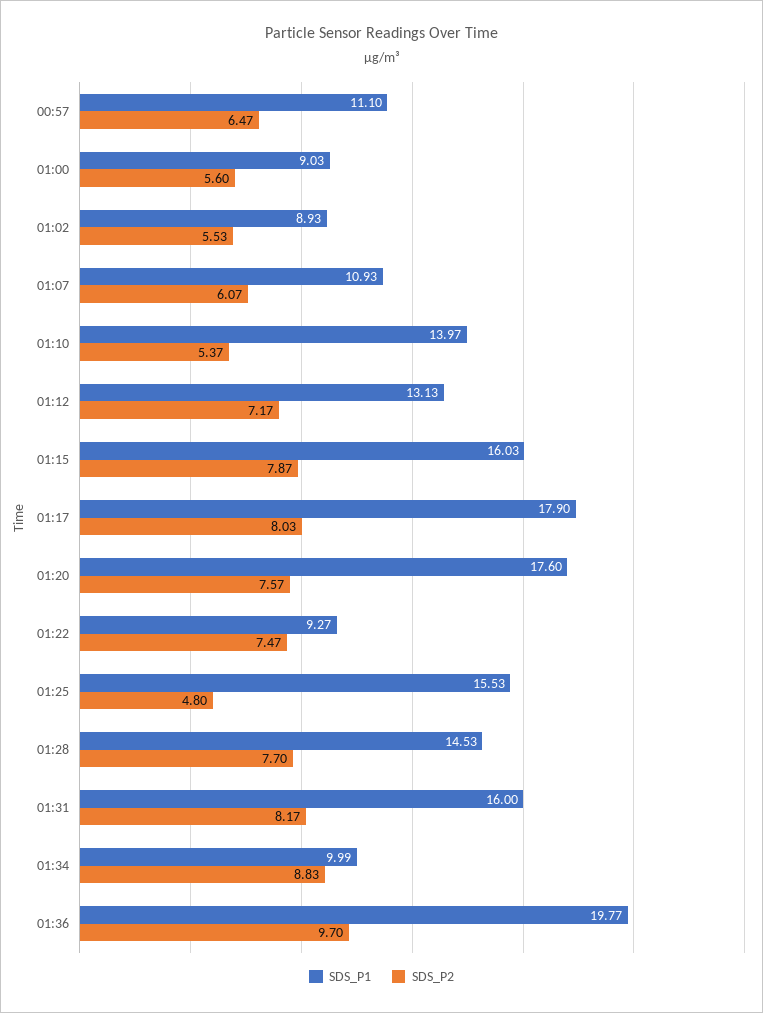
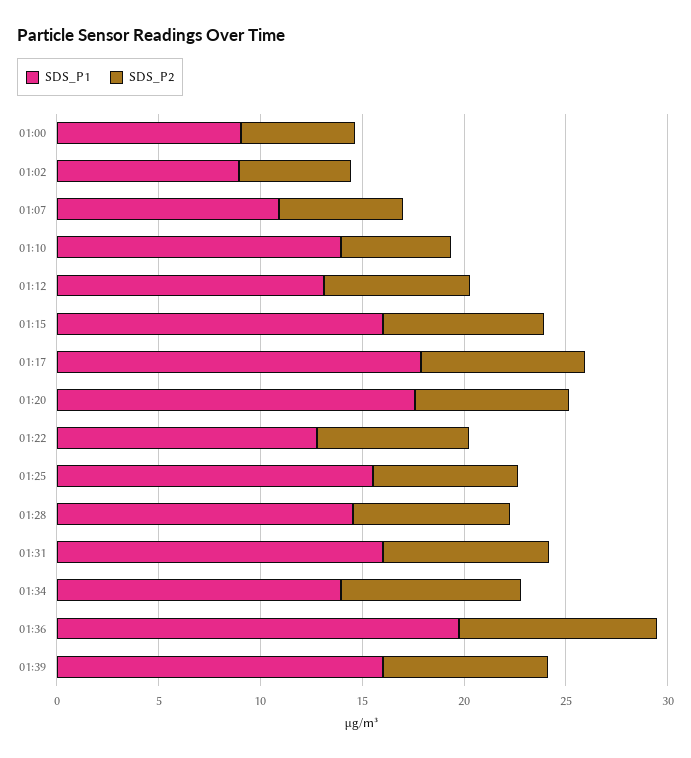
SDS_P1, 00:57: 11.1 -> none
SDS_P2, 00:57: 6.47 -> none
SDS_P1, 01:22: 9.27 -> 13
SDS_P2, 01:25: 4.8 -> 7
SDS_P1, 01:34: 9.99 -> 14
SDS_P1, 01:39: none -> 16
SDS_P2, 01:39: none -> 8

